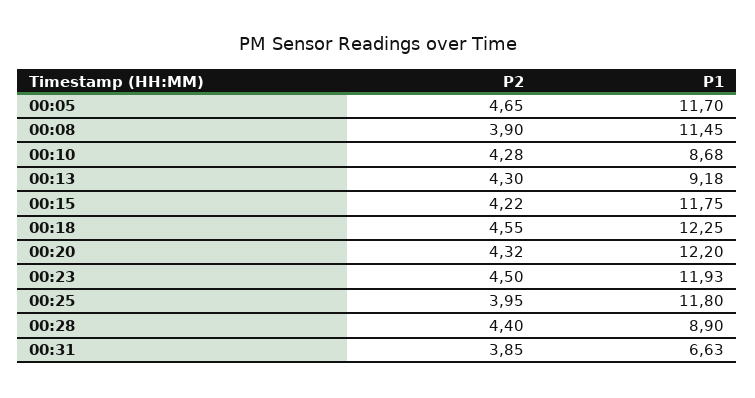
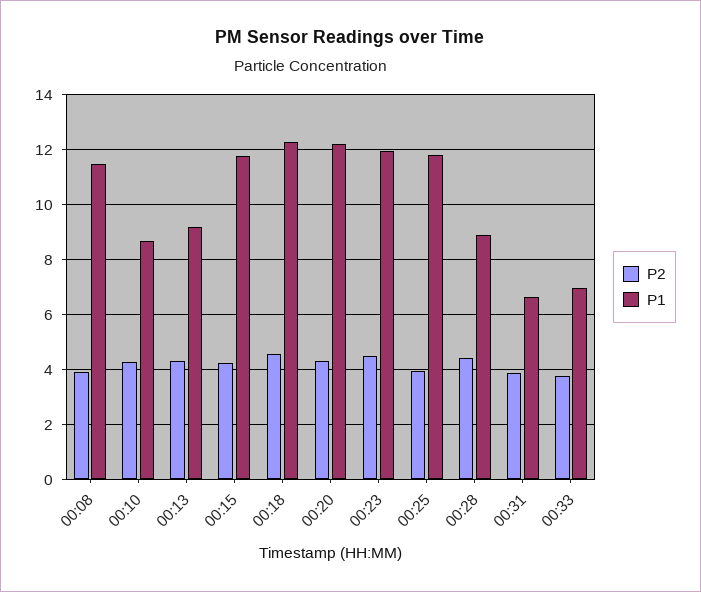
P2, 00:05: 4.65 -> none
P1, 00:05: 11.7 -> none
P2, 00:33: none -> 3.75
P1, 00:33: none -> 7

